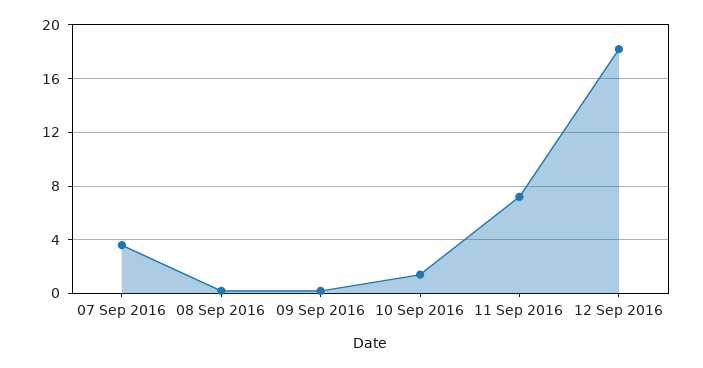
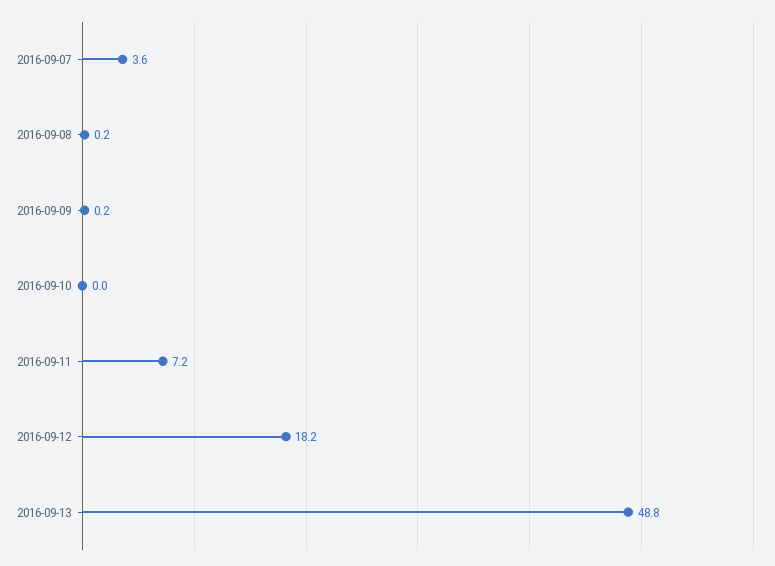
10 Sep 2016: 1.5 -> 0
2016-09-13: none -> 48.8

